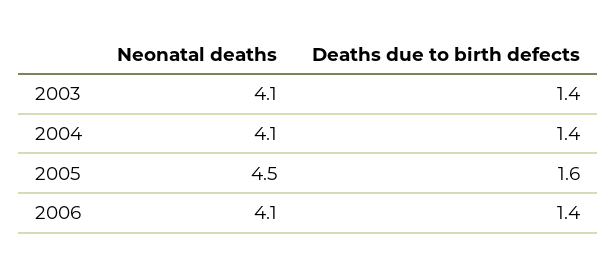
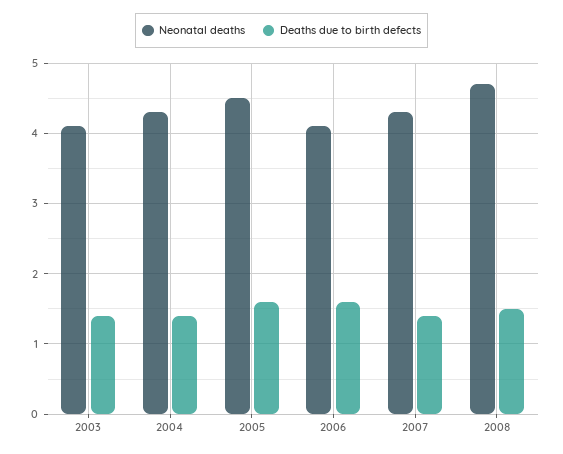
Neonatal deaths, 2004: 4.1 -> 4.3
Deaths due to birth defects, 2006: 1.4 -> 1.6
Neonatal deaths, 2007: none -> 4.3
Deaths due to birth defects, 2007: none -> 1.4
Neonatal deaths, 2008: none -> 4.7
Deaths due to birth defects, 2008: none -> 1.5

